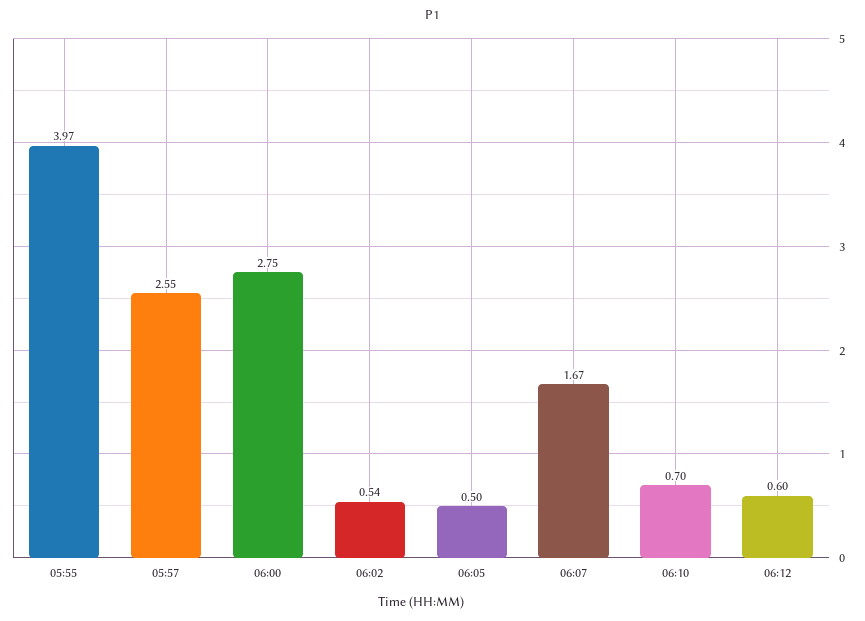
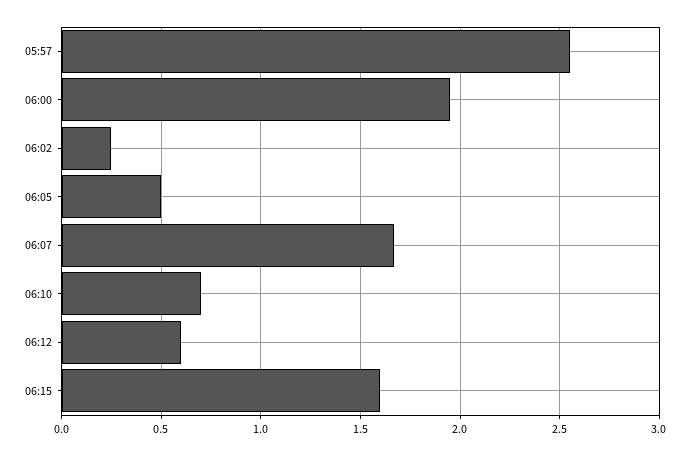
05:55: 3.97 -> none
06:00: 2.75 -> 1.95
06:02: 0.54 -> 0.25
06:15: none -> 1.6

